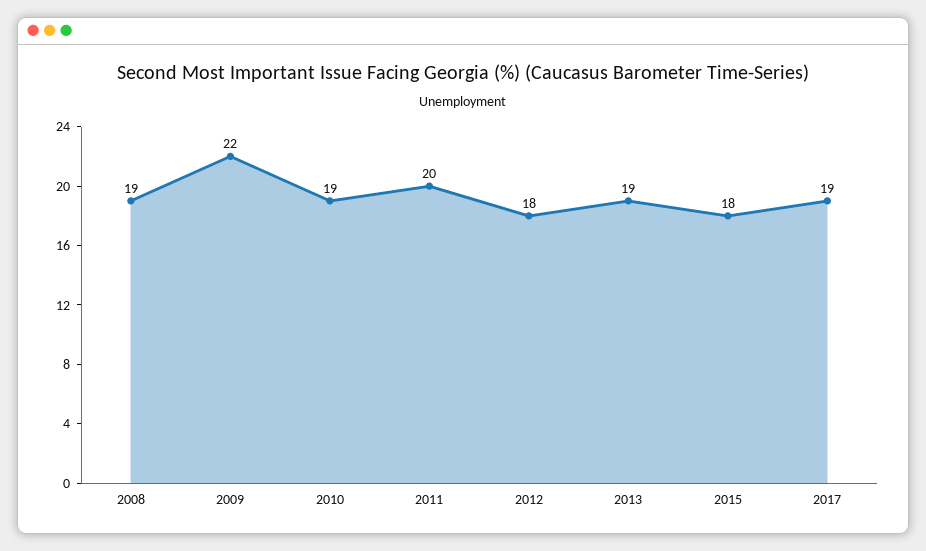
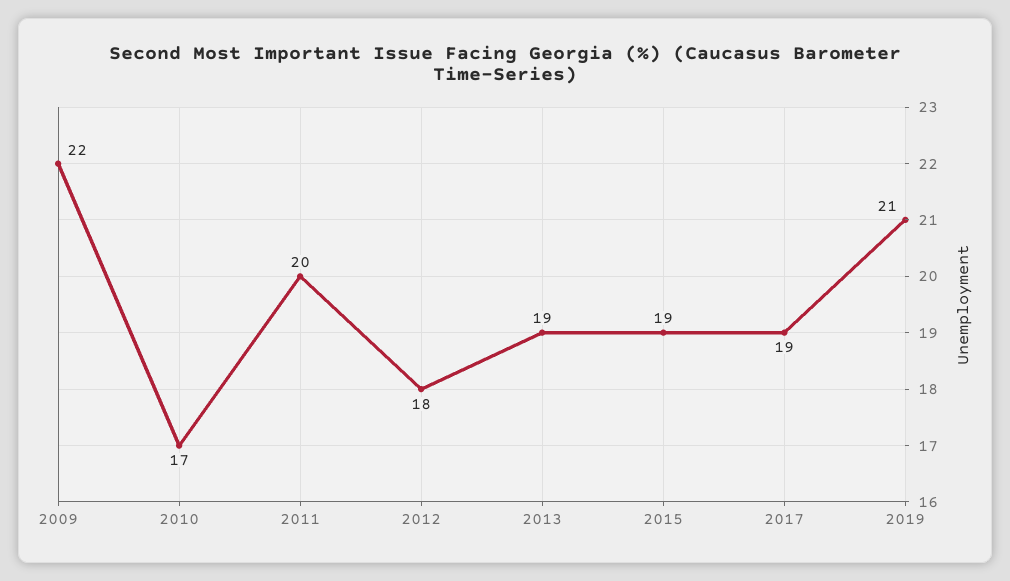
2008: 19 -> none
2010: 19 -> 17
2015: 18 -> 19
2019: none -> 21

